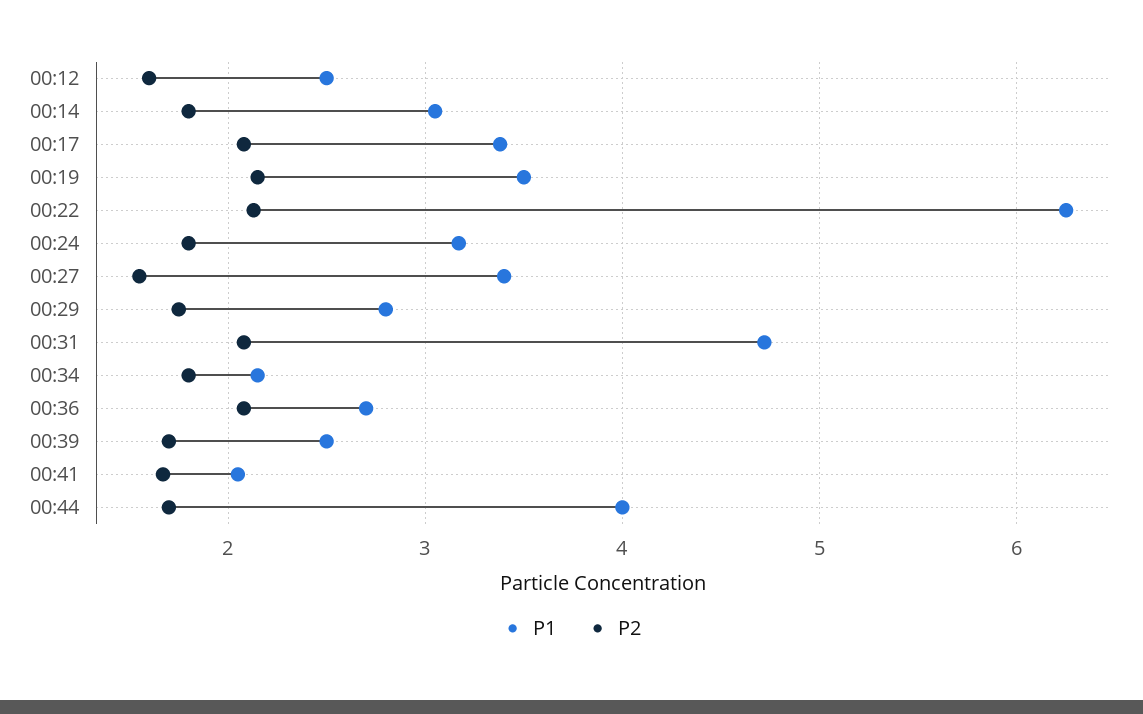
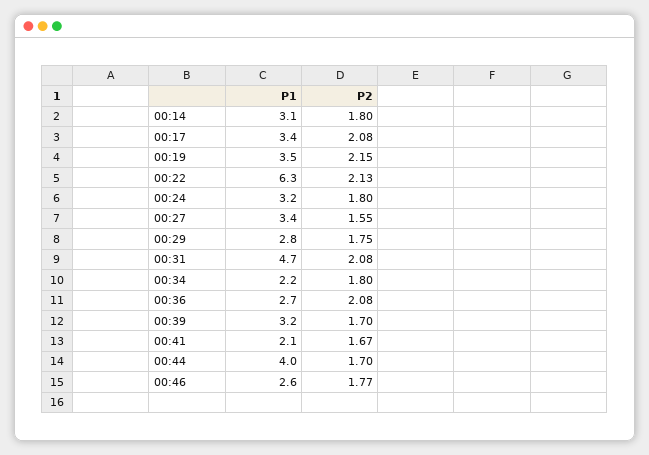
P1, 00:12: 2.5 -> none
P2, 00:12: 1.6 -> none
P1, 00:39: 2.5 -> 3.2
P1, 00:46: none -> 2.6
P2, 00:46: none -> 1.77

